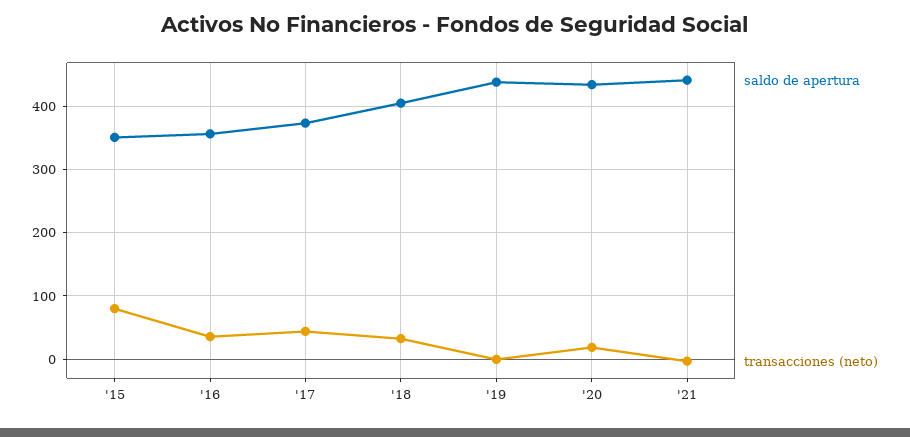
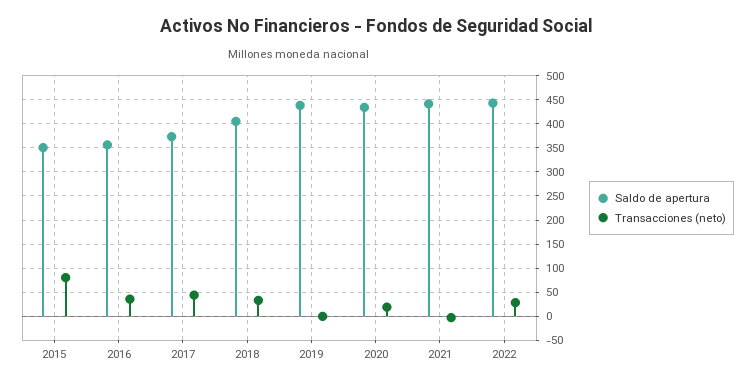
saldo de apertura, 2022: none -> 450
transacciones (neto), 2022: none -> 25

